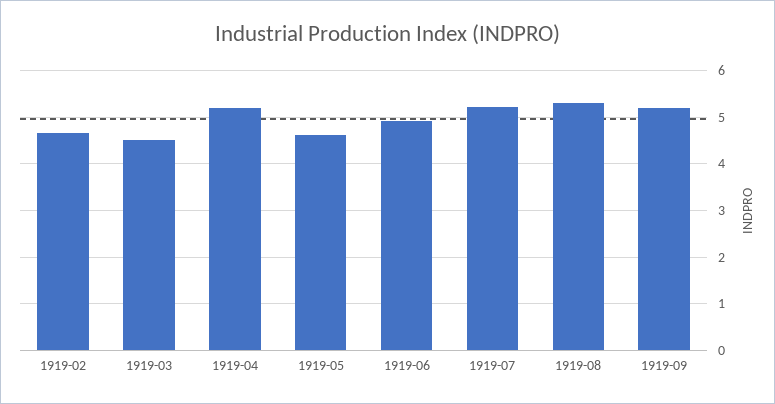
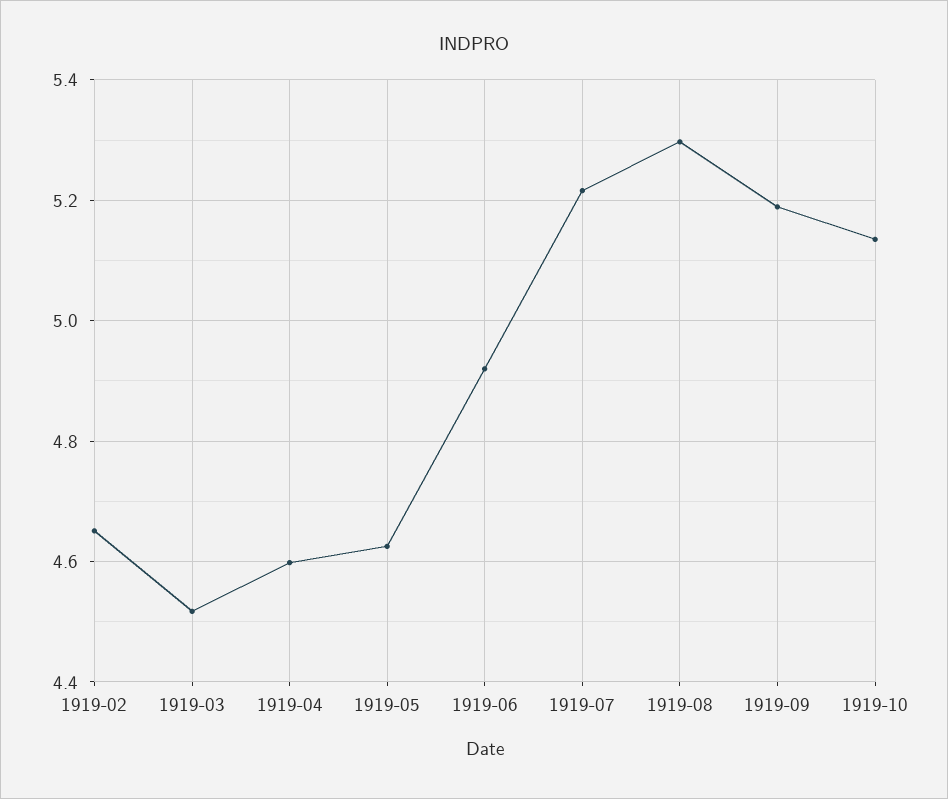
1919-04: 5.2 -> 4.6
1919-10: none -> 5.14

